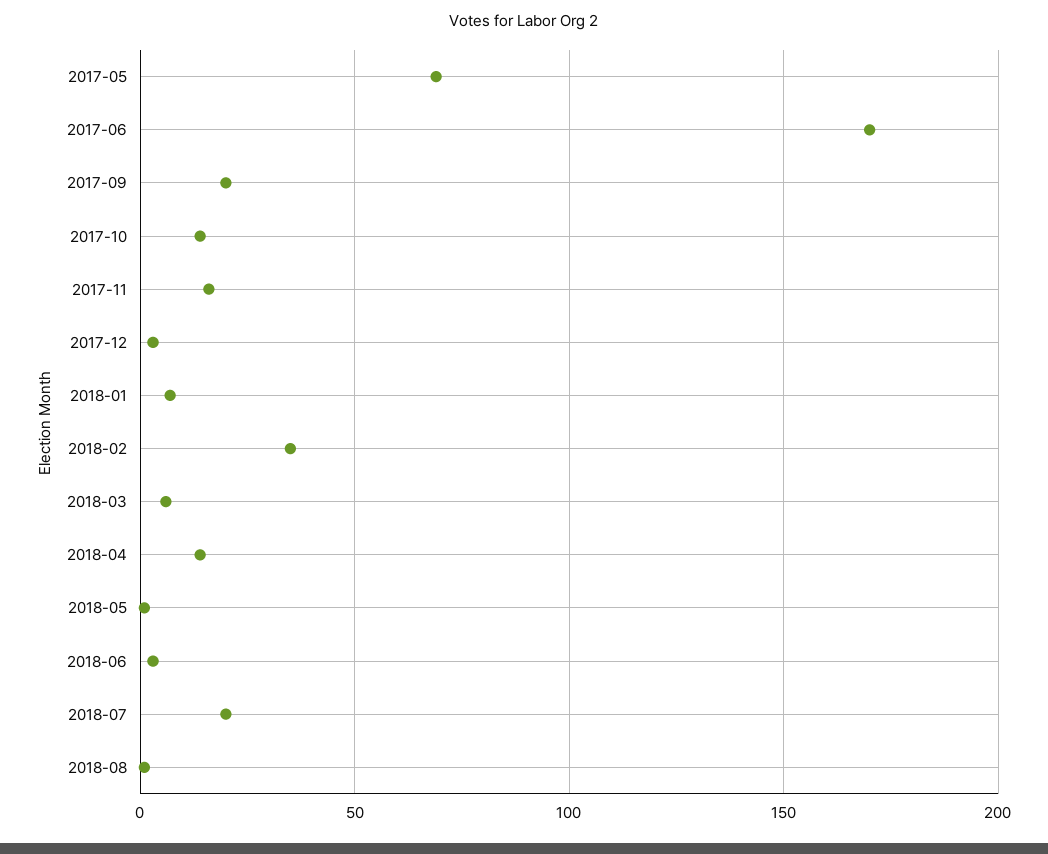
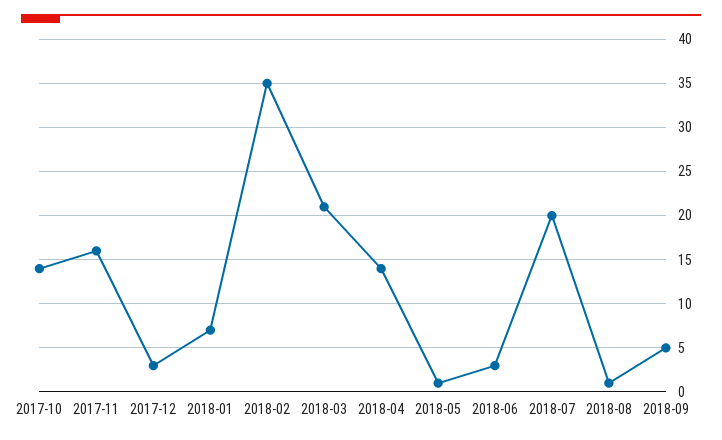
2017-05: 70 -> none
2017-06: 170 -> none
2017-09: 20 -> none
2018-03: 5 -> 21
2018-09: none -> 5

